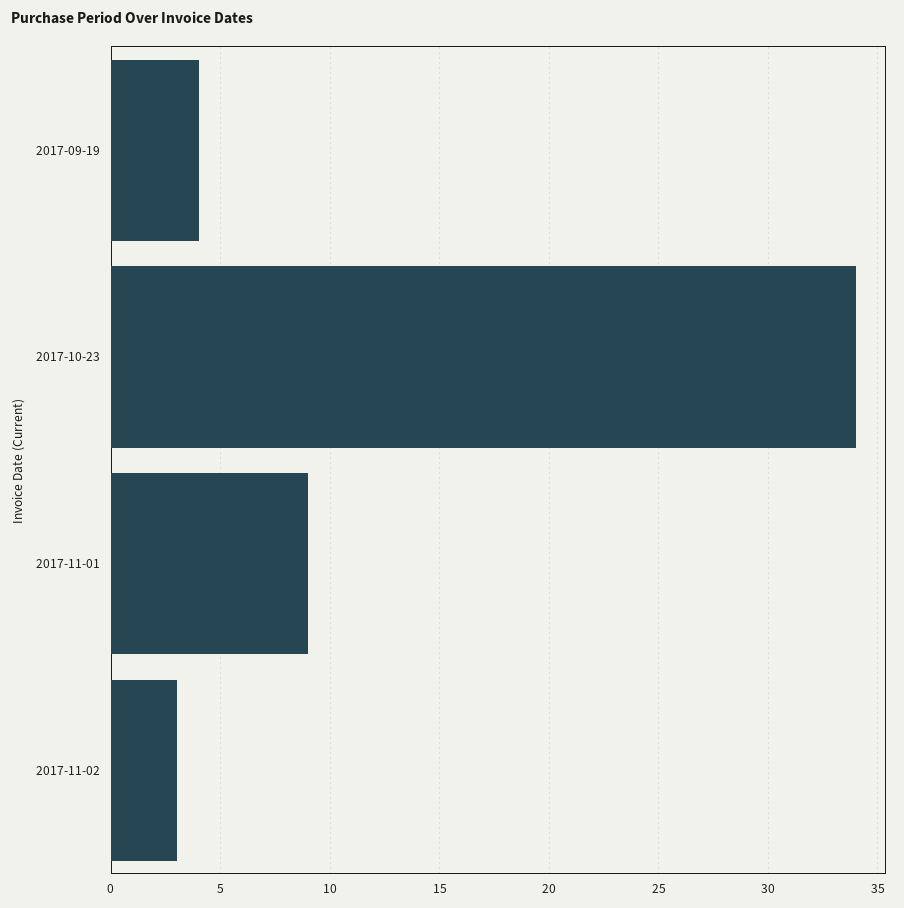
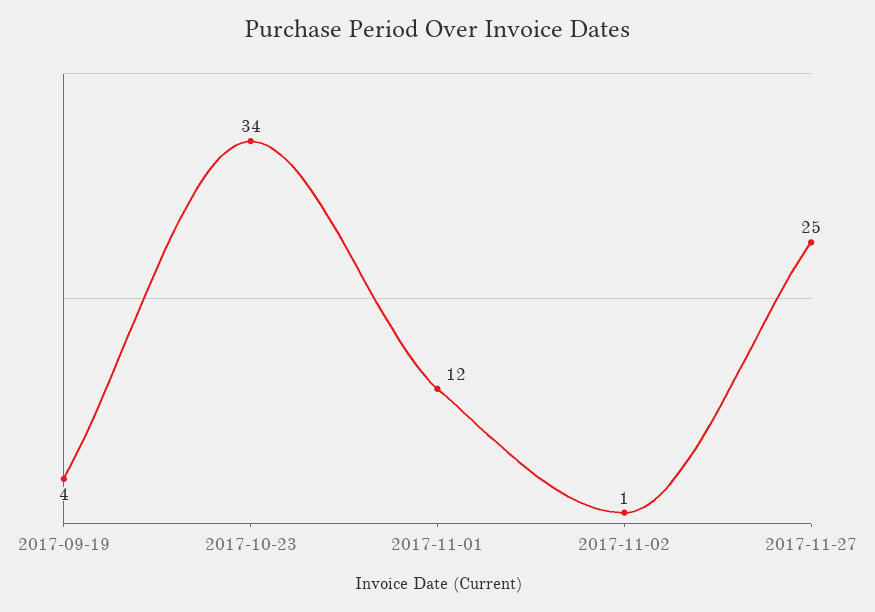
2017-11-01: 9 -> 12
2017-11-02: 3 -> 1
2017-11-27: none -> 25

